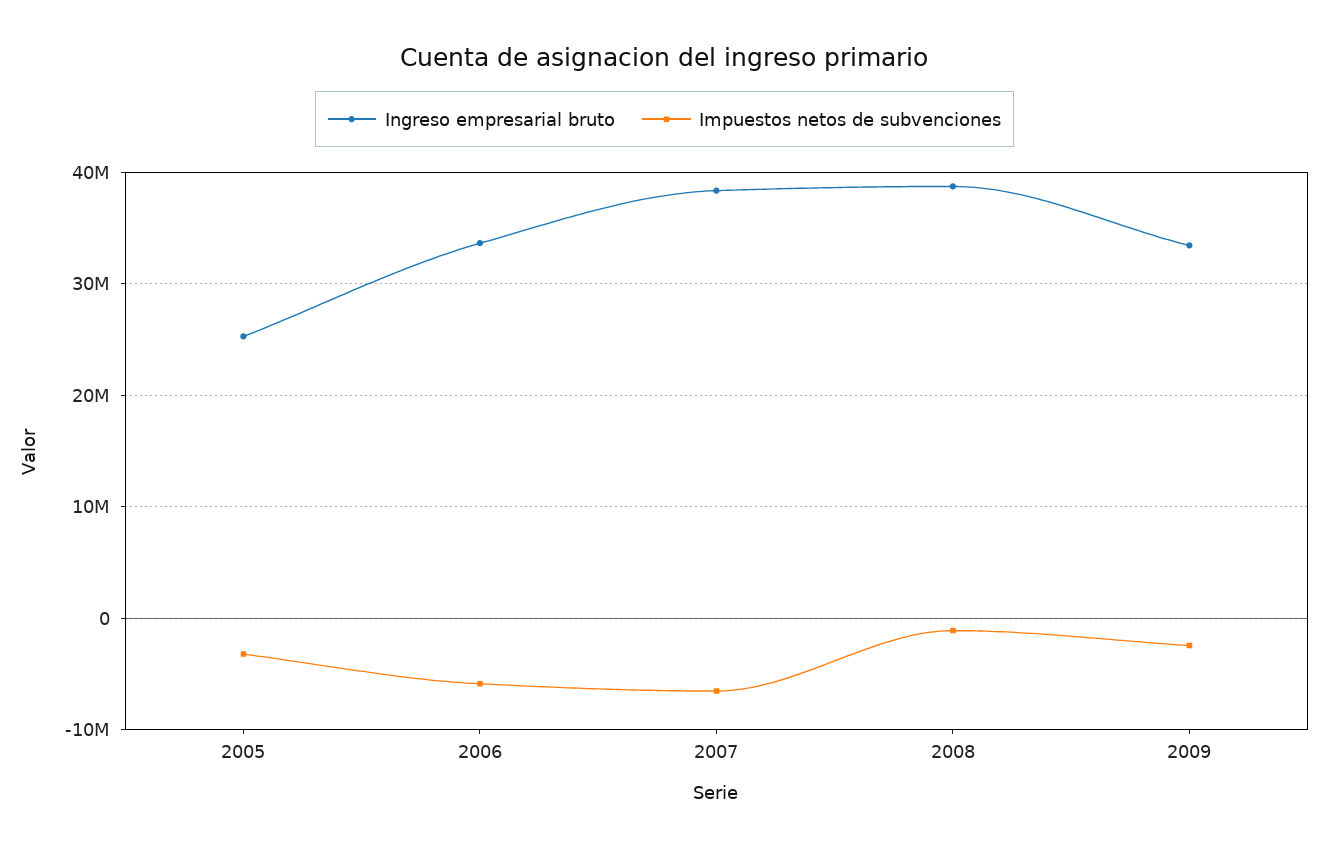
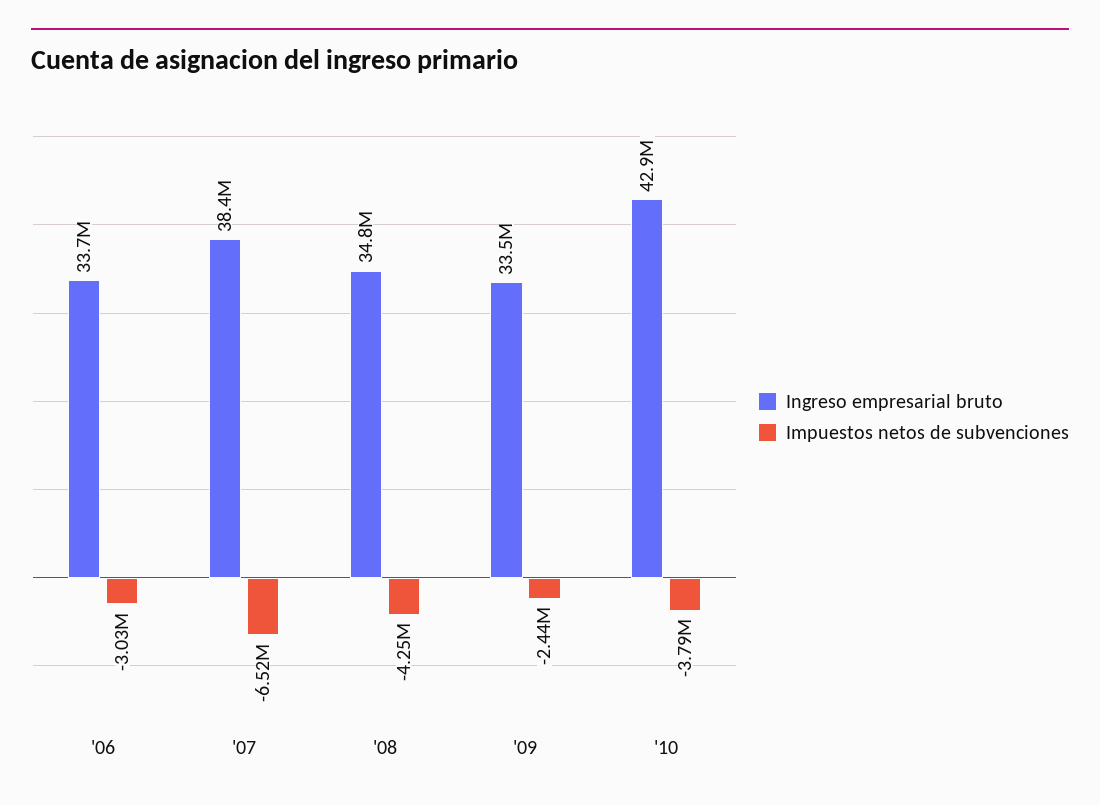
Ingreso empresarial bruto, 2005: 25000000 -> none
Impuestos netos de subvenciones, 2005: -3000000 -> none
Impuestos netos de subvenciones, 2006: -6000000 -> -3030000
Ingreso empresarial bruto, 2008: 39000000 -> 34800000
Impuestos netos de subvenciones, 2008: -1000000 -> -4250000
Ingreso empresarial bruto, '10: none -> 42900000
Impuestos netos de subvenciones, '10: none -> -3790000

